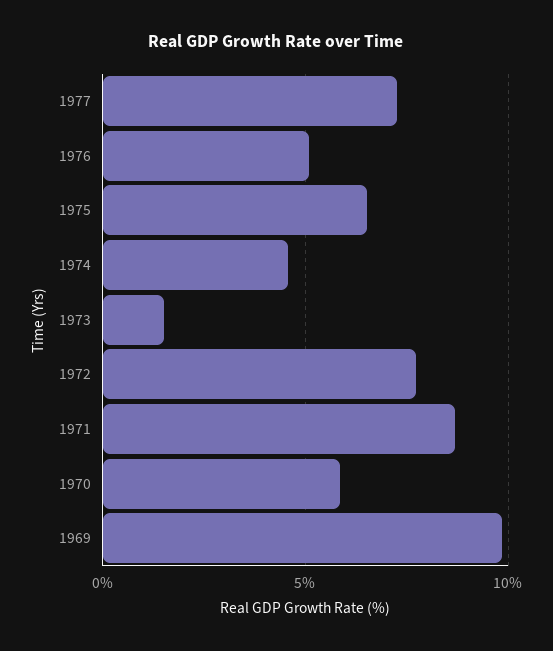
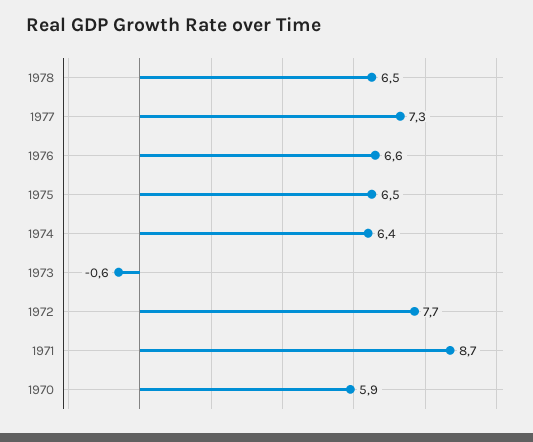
1976: 5 -> 6.6
1974: 4.5 -> 6.4
1973: 1.5 -> -0.6
1969: 10 -> none
1978: none -> 6.5

